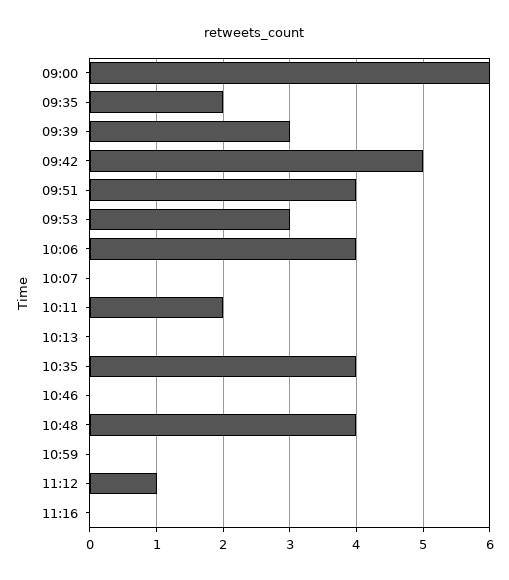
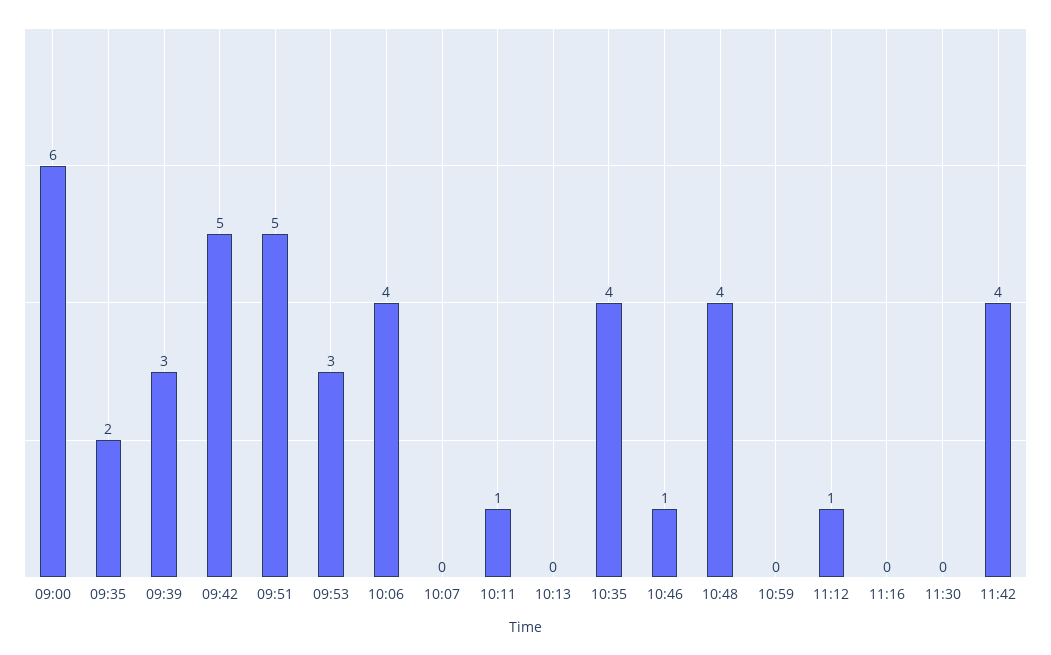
09:51: 4 -> 5
10:11: 2 -> 1
10:46: 0 -> 1
11:30: none -> 0
11:42: none -> 4

